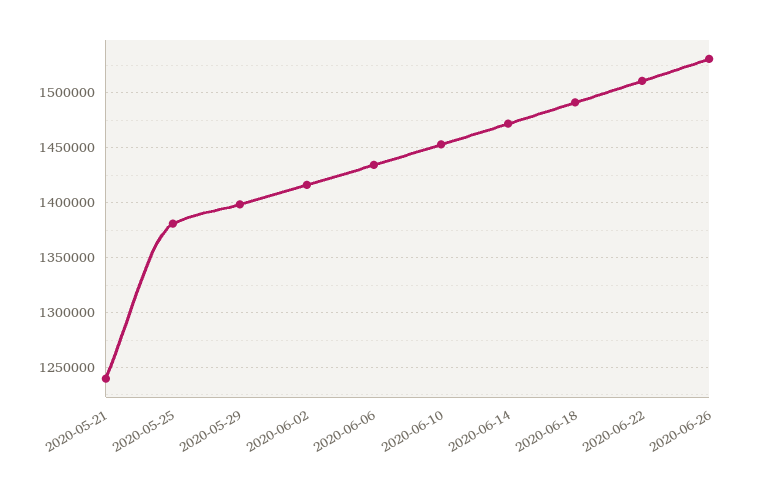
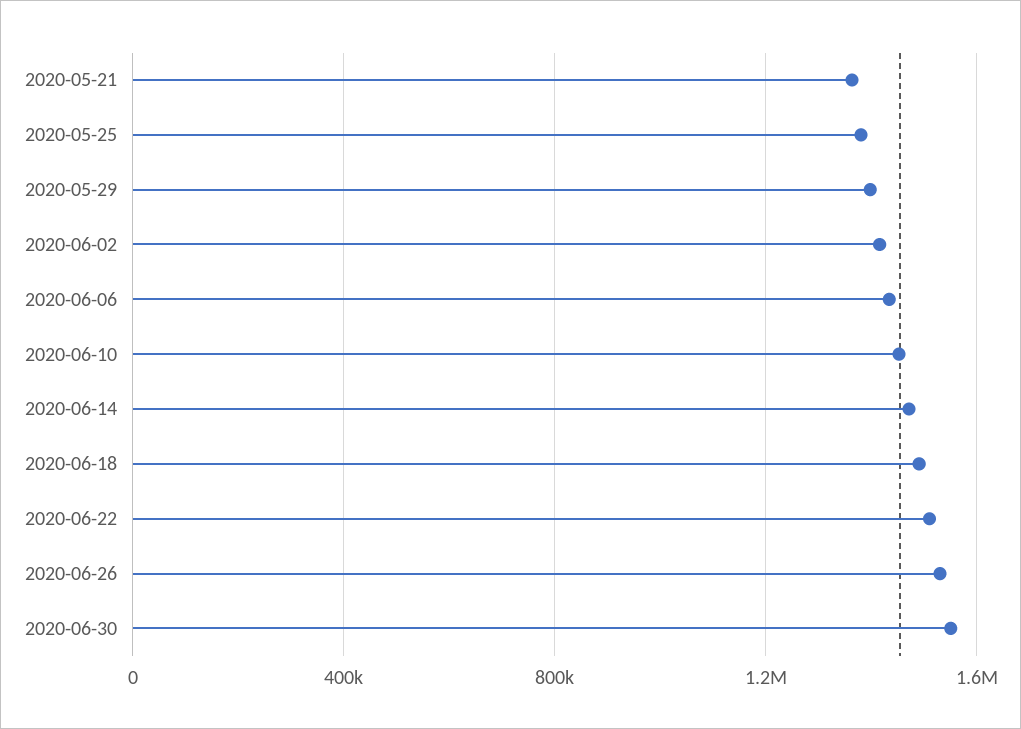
2020-05-21: 1240000 -> 1350000
2020-06-30: none -> 1550000

